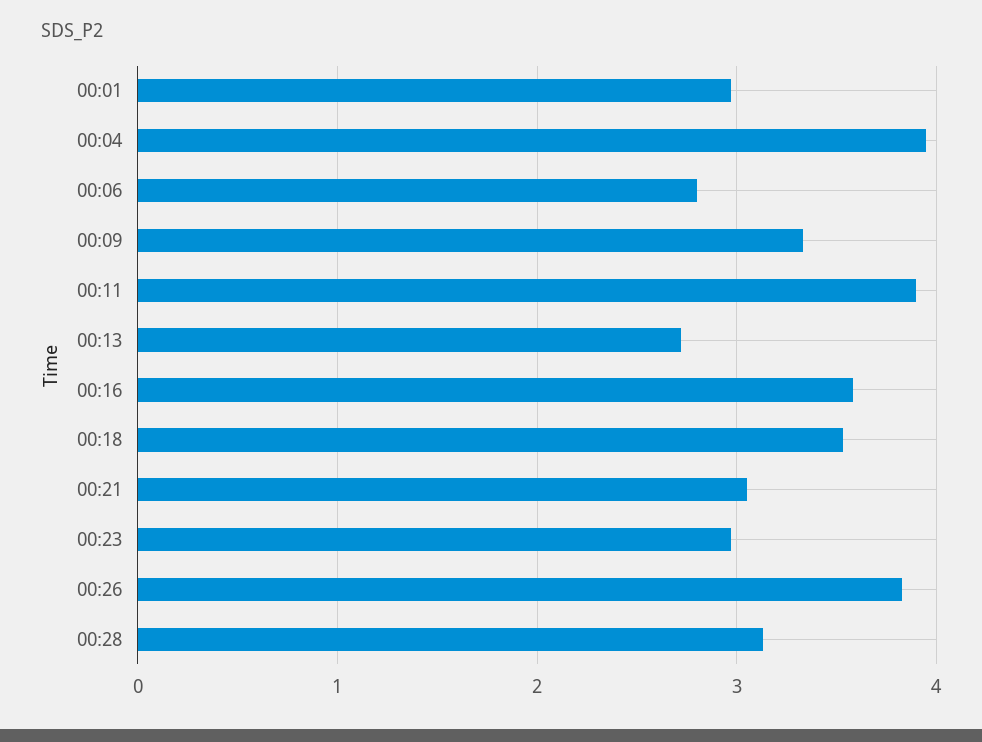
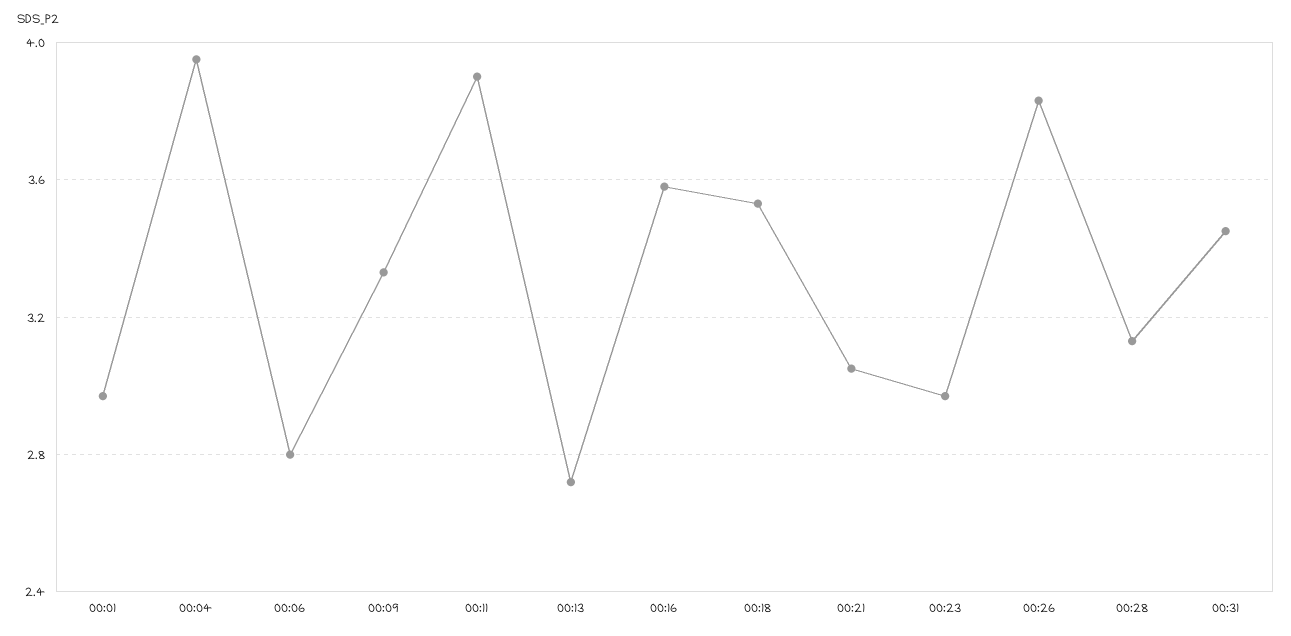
00:31: none -> 3.45

